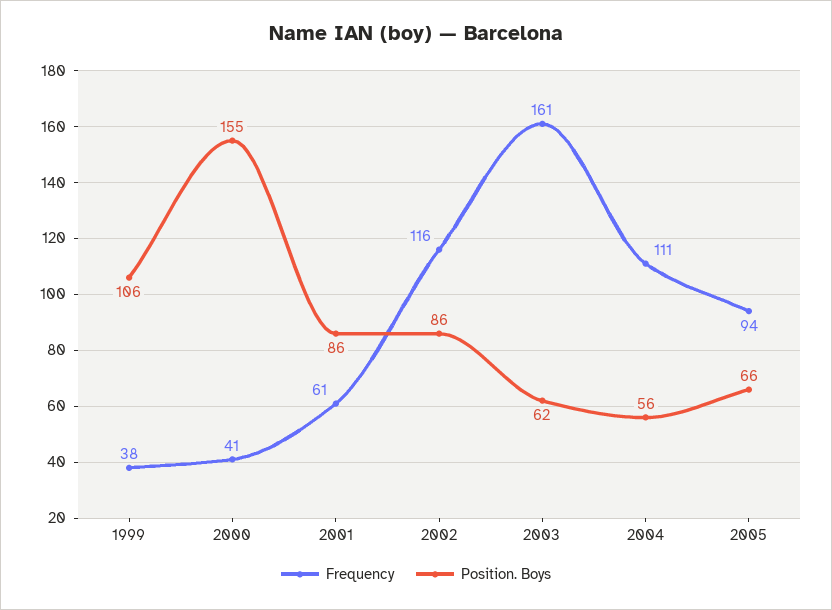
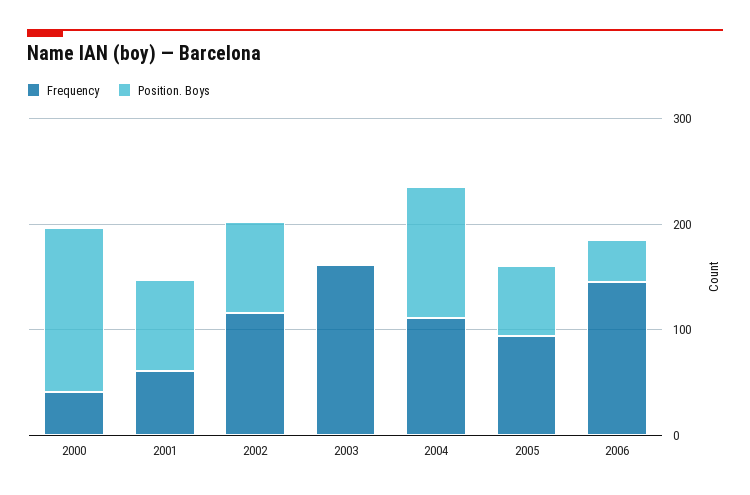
Frequency, 1999: 38 -> none
Position. Boys, 1999: 106 -> none
Position. Boys, 2003: 62 -> 0
Position. Boys, 2004: 56 -> 120
Frequency, 2006: none -> 140
Position. Boys, 2006: none -> 40

